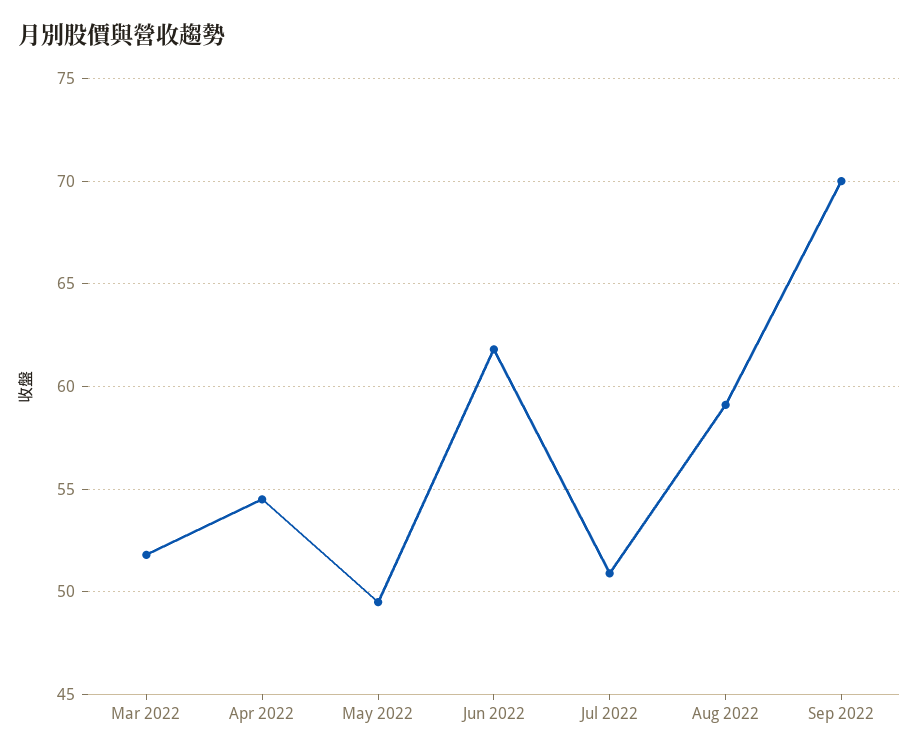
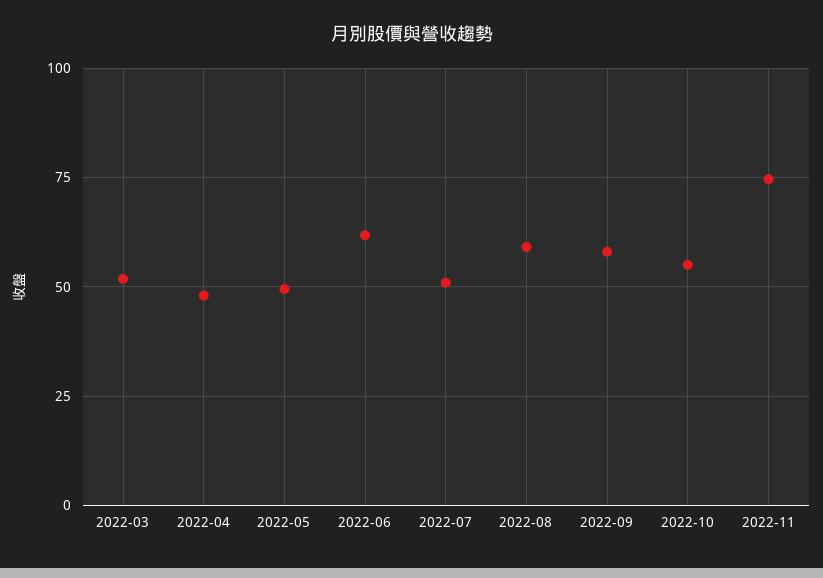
Apr 2022: 54.5 -> 47.5
Sep 2022: 70 -> 57.5
2022-10: none -> 55
2022-11: none -> 75

